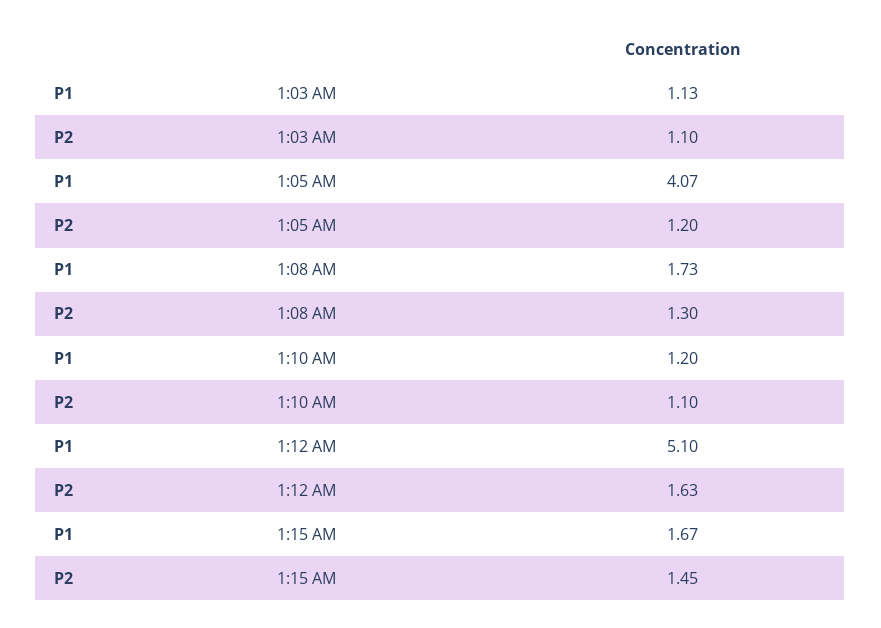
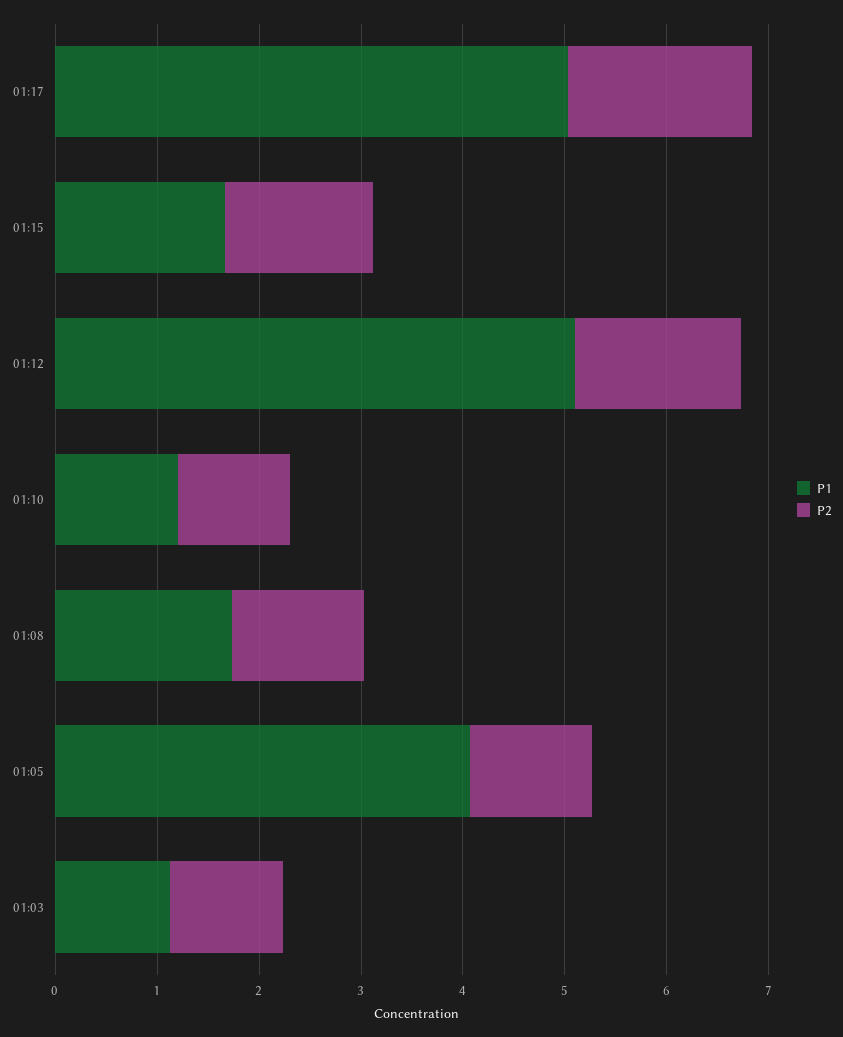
P1, 01:17: none -> 5
P2, 01:17: none -> 1.8

